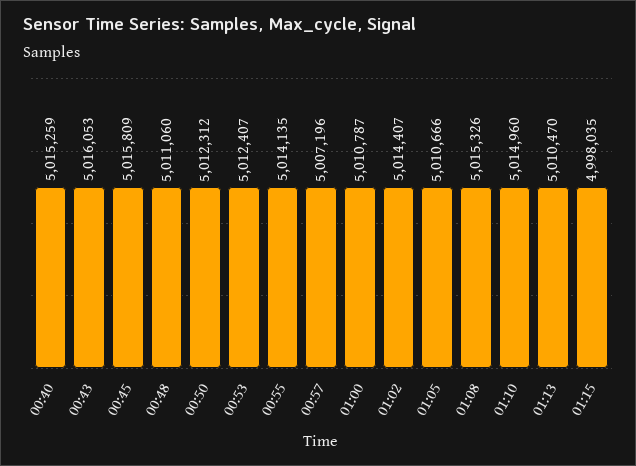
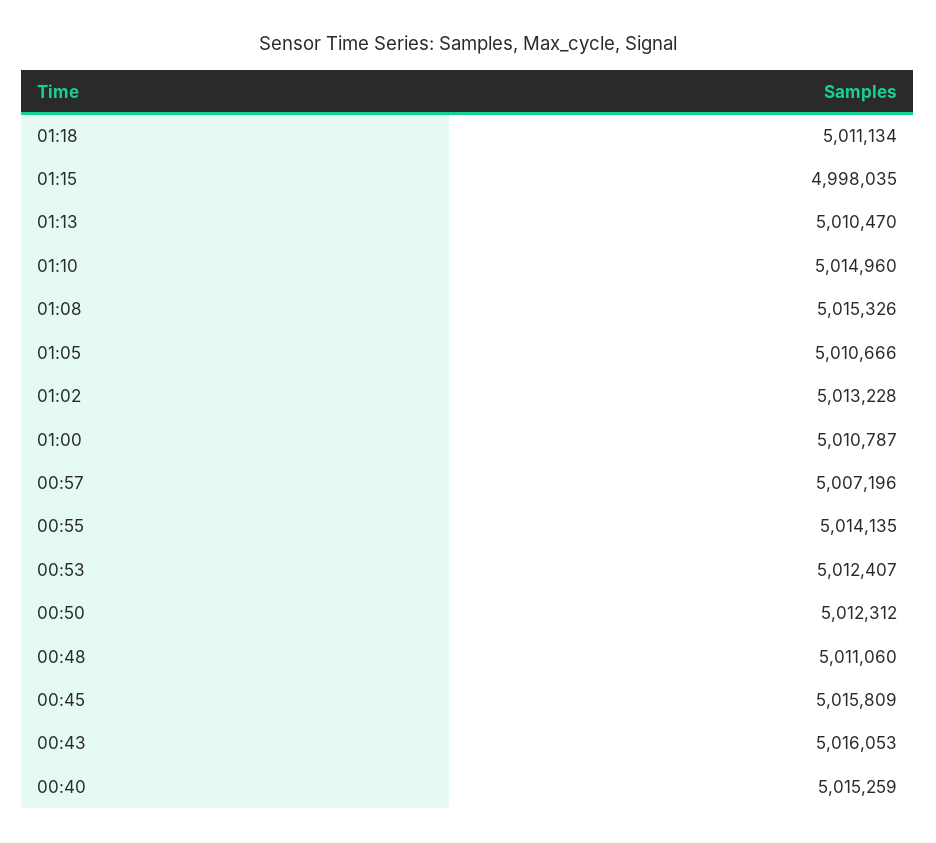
01:02: 5014407 -> 5013228
01:18: none -> 5011134

